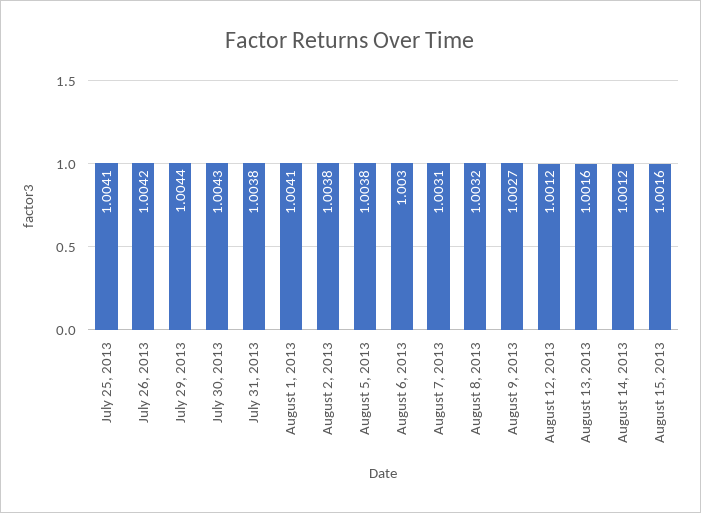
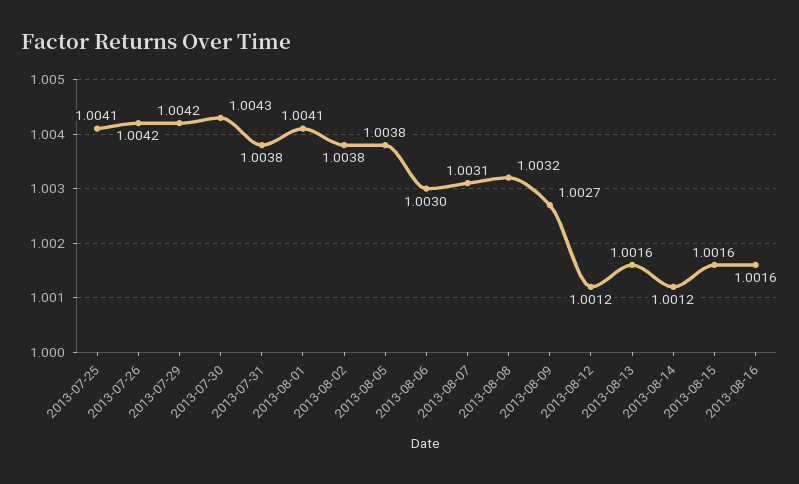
July 29, 2013: 1.0044 -> 1.0042
2013-08-16: none -> 1.0016

